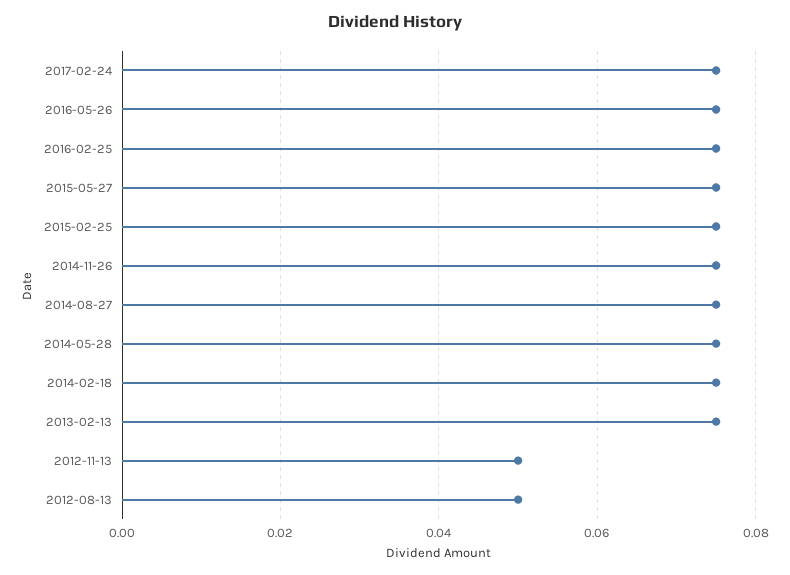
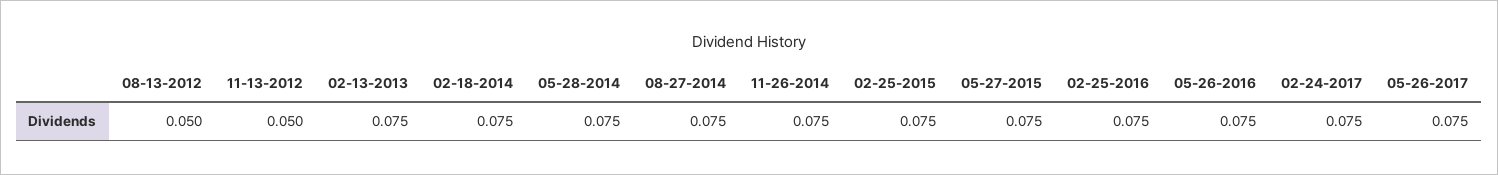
05-26-2017: none -> 0.075

